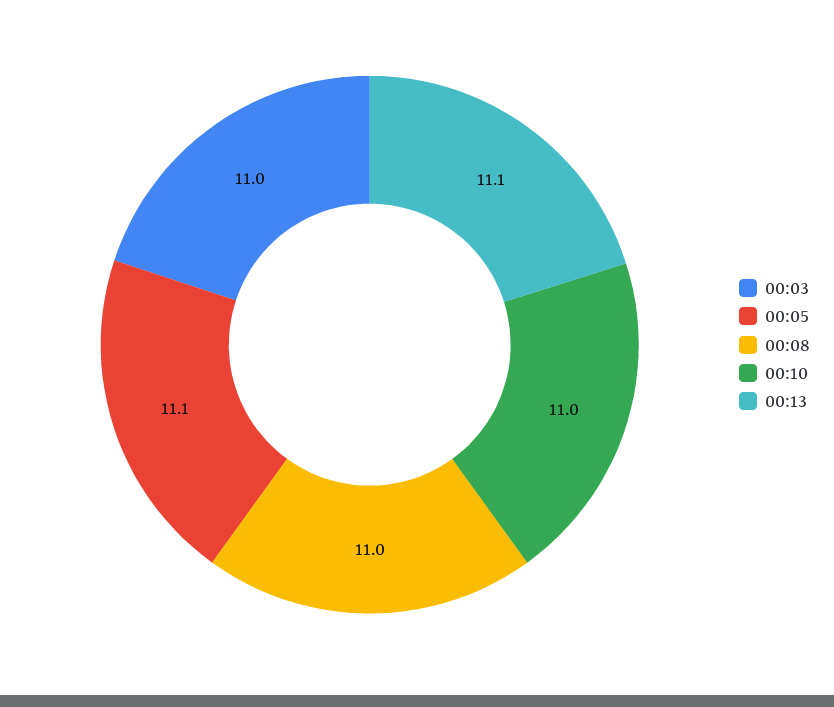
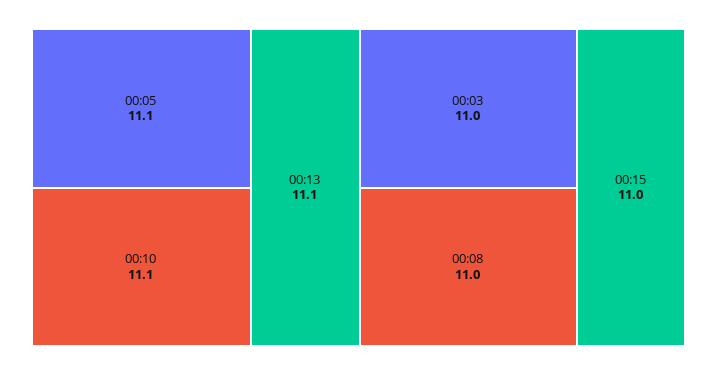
00:10: 11 -> 11.1
00:15: none -> 11

